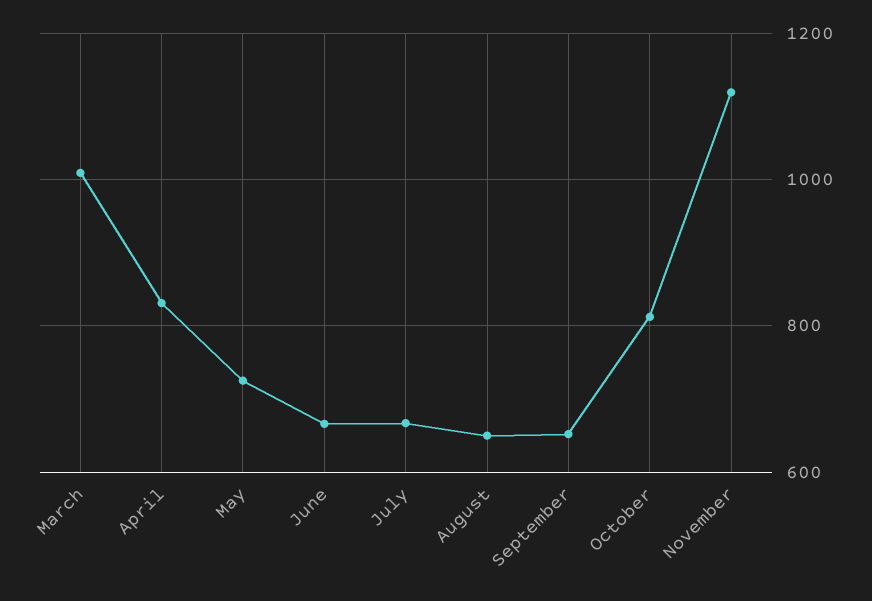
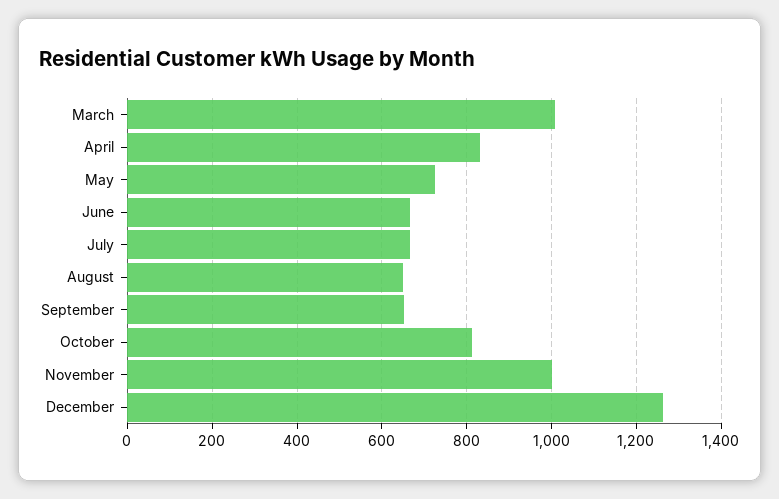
November: 1120 -> 1000
December: none -> 1260

